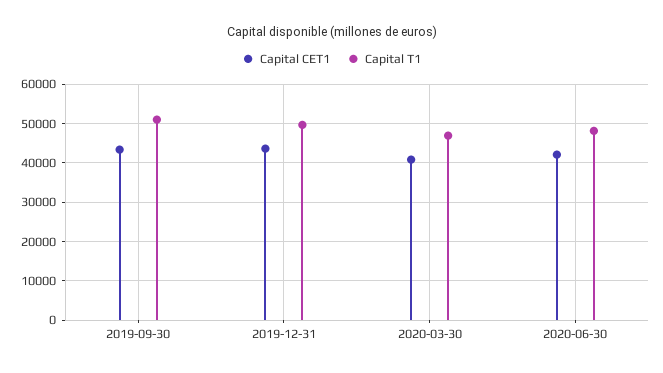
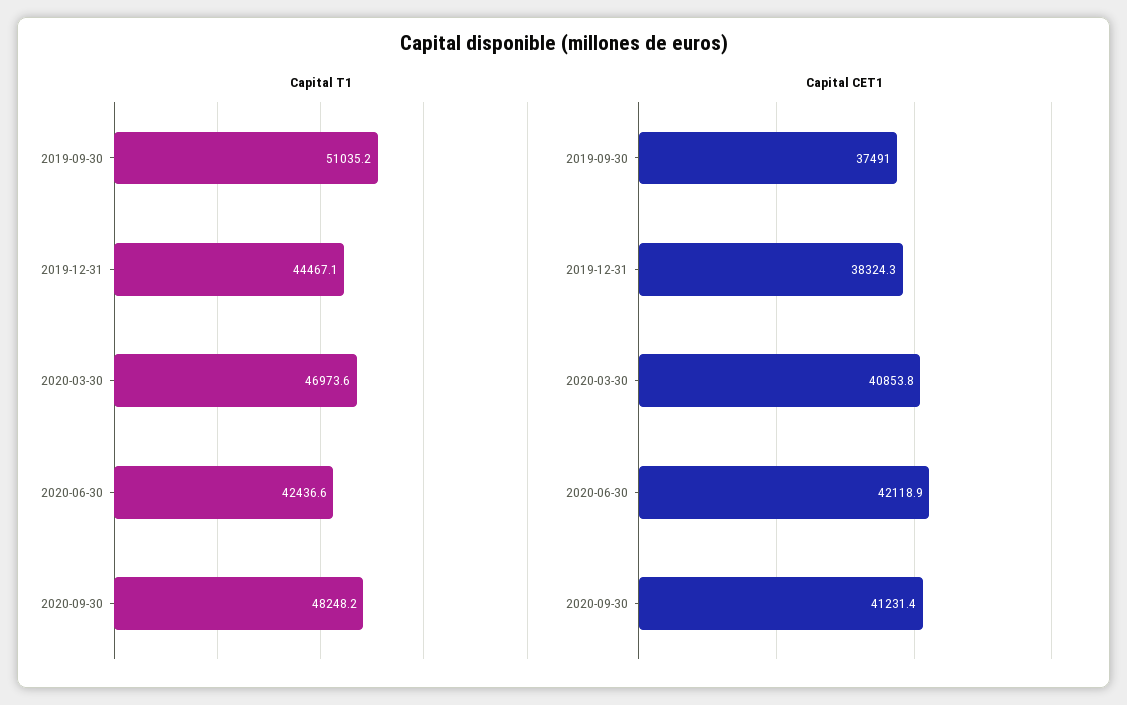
Capital CET1, 2019-09-30: 44000 -> 37491
Capital CET1, 2019-12-31: 44000 -> 38324.3
Capital T1, 2019-12-31: 50000 -> 44467.1
Capital T1, 2020-06-30: 48000 -> 42436.6
Capital T1, 2020-09-30: none -> 48248.2
Capital CET1, 2020-09-30: none -> 41231.4

